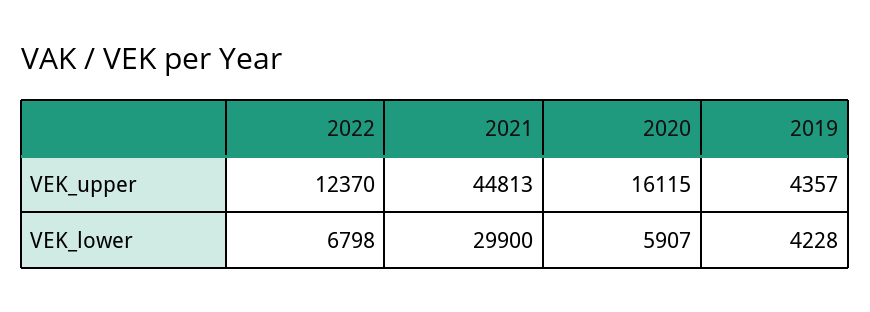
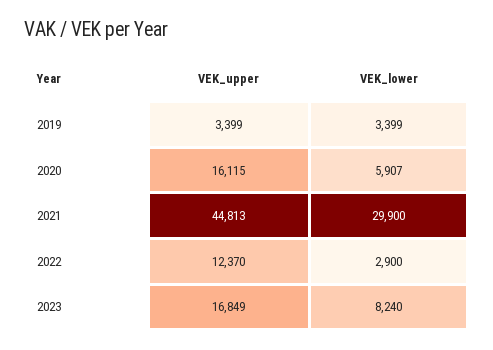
2019, VEK_upper: 4357 -> 3399
2022, VEK_lower: 6798 -> 2900
2019, VEK_lower: 4228 -> 3399
2023, VEK_upper: none -> 16849
2023, VEK_lower: none -> 8240

